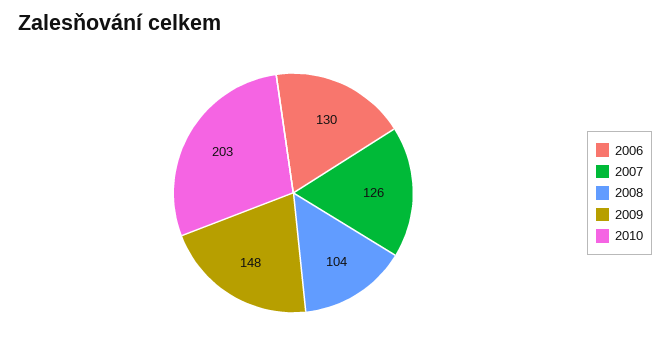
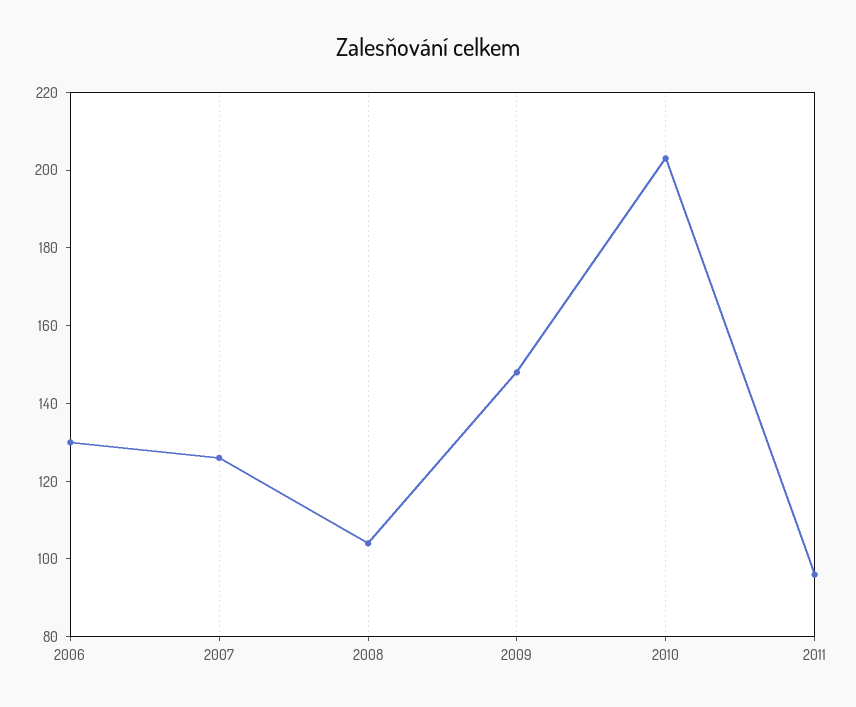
2011: none -> 95

